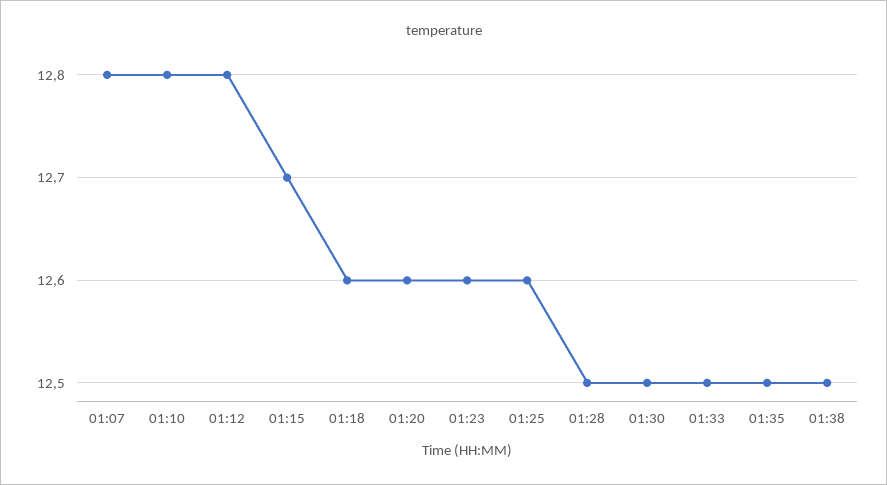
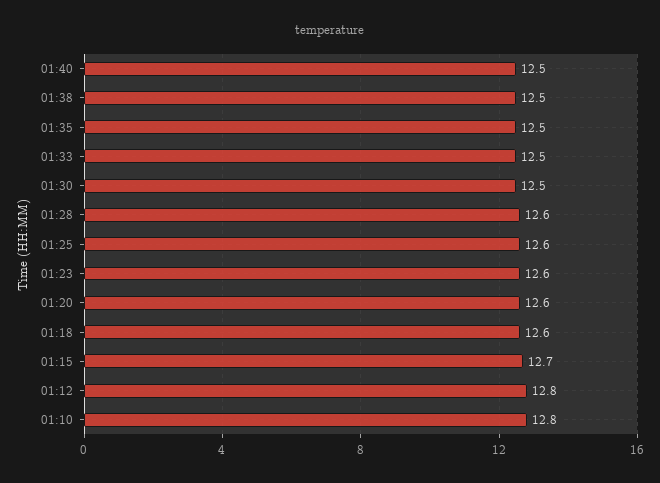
01:07: 12.8 -> none
01:28: 12.5 -> 12.6
01:40: none -> 12.5

